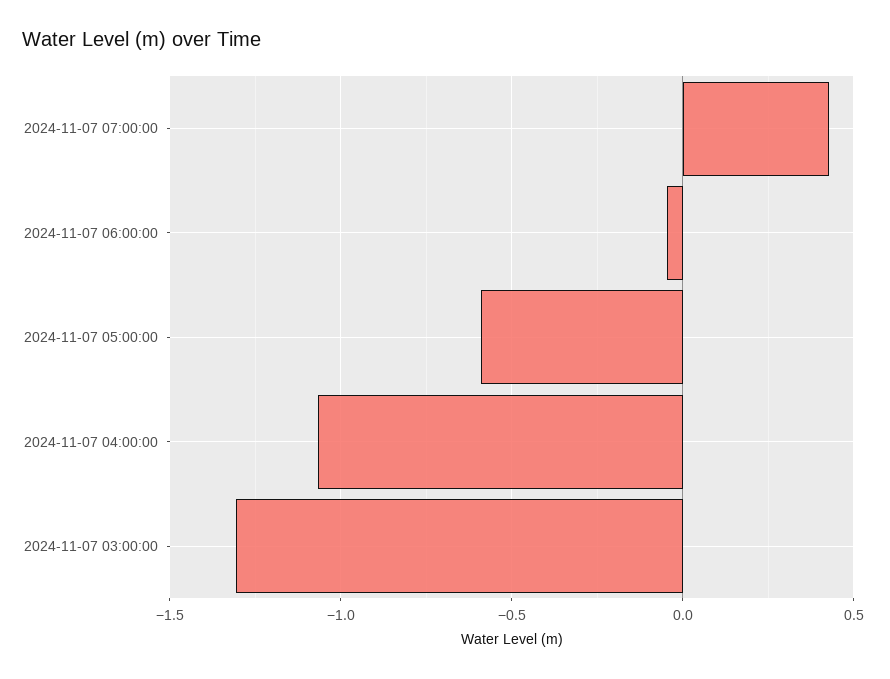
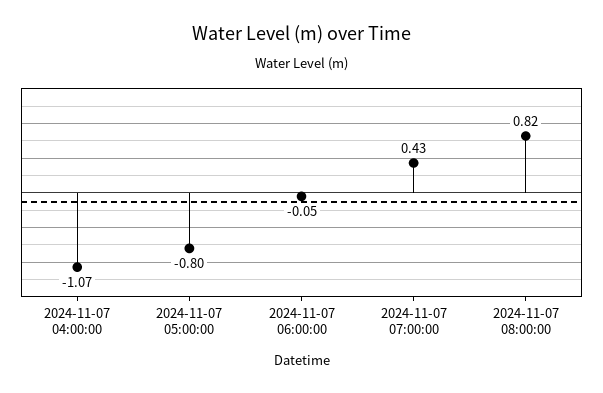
2024-11-07 05:00:00: -0.6 -> -0.8
2024-11-07 03:00:00: -1.3 -> none
2024-11-07 08:00:00: none -> 0.82

